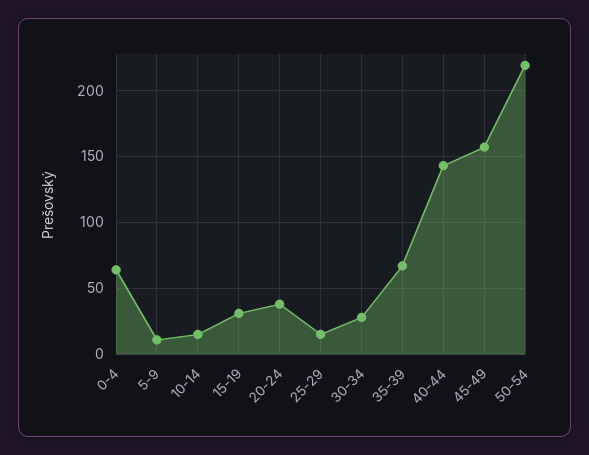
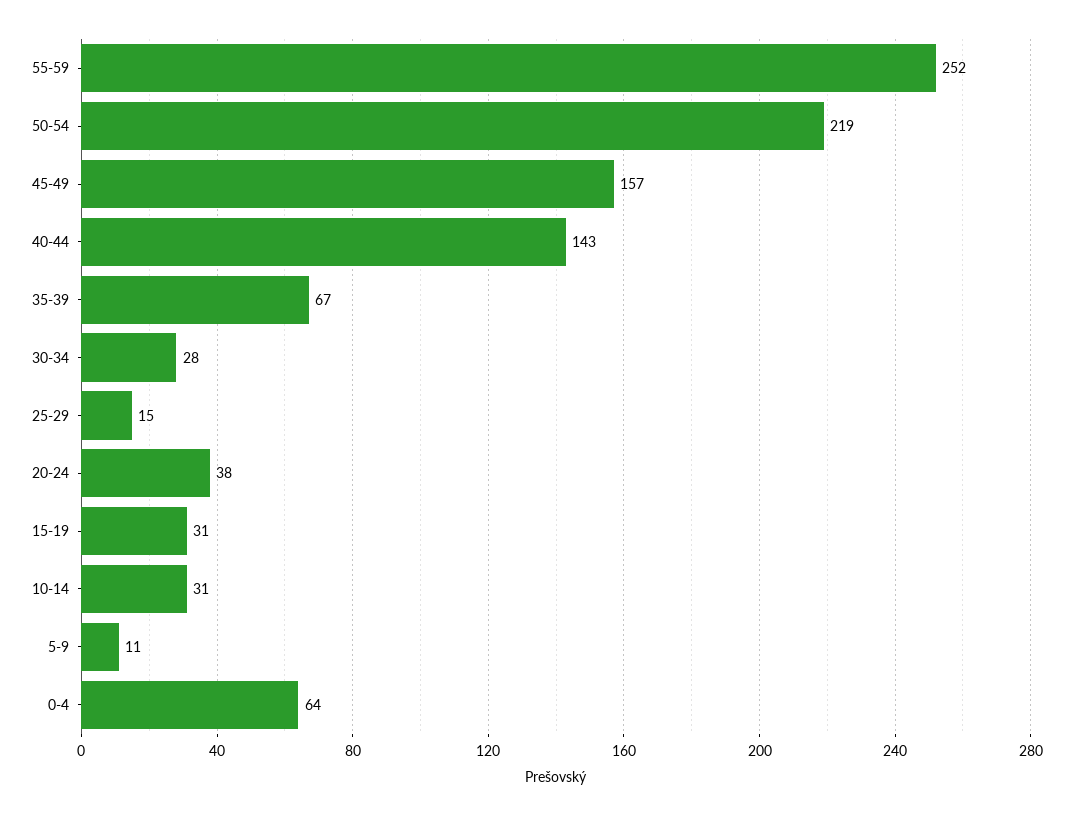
10-14: 15 -> 31
55-59: none -> 252

